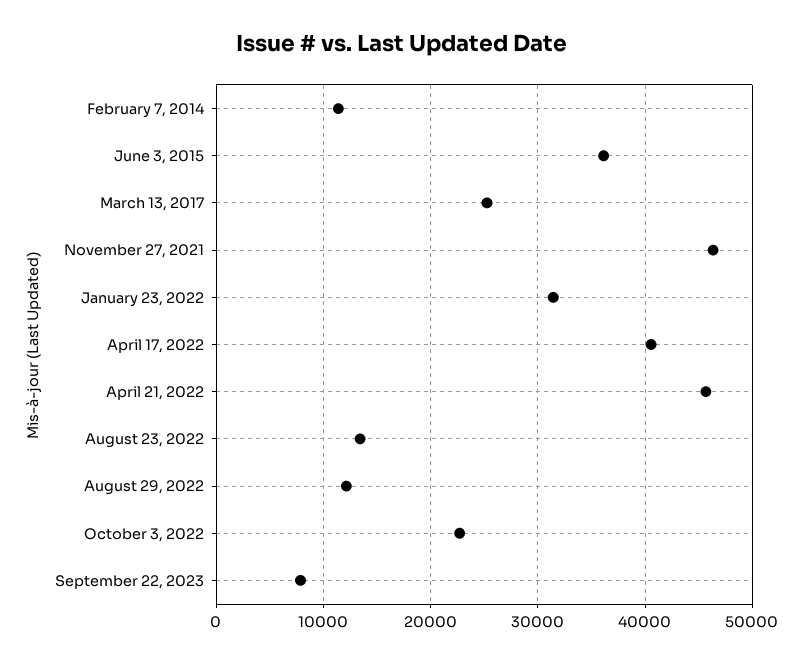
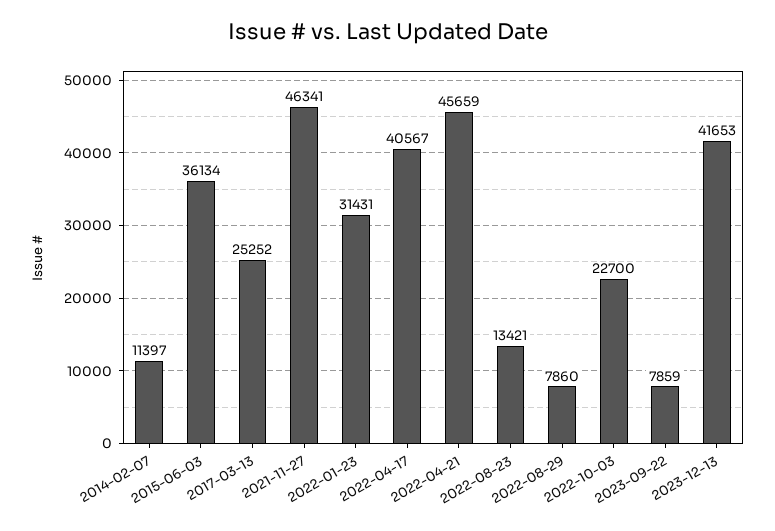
August 29, 2022: 12000 -> 7860
2023-12-13: none -> 41653

